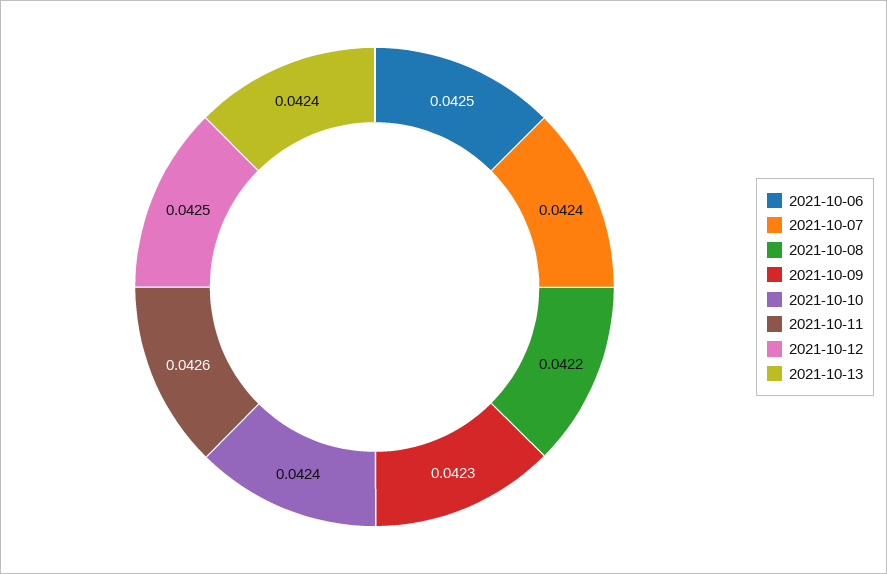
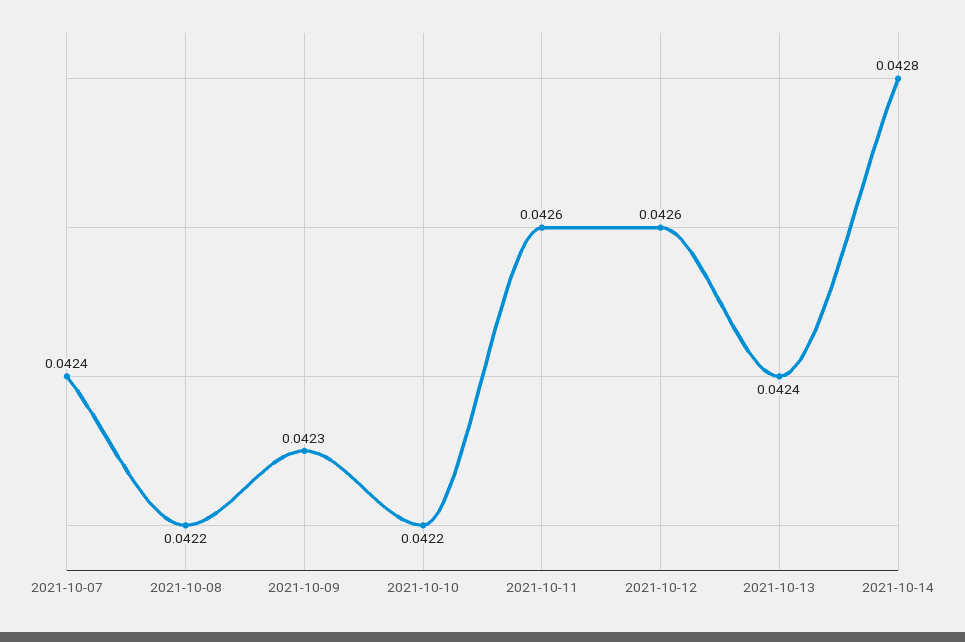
2021-10-06: 0.0425 -> none
2021-10-10: 0.0424 -> 0.0422
2021-10-12: 0.0425 -> 0.0426
2021-10-14: none -> 0.0428

